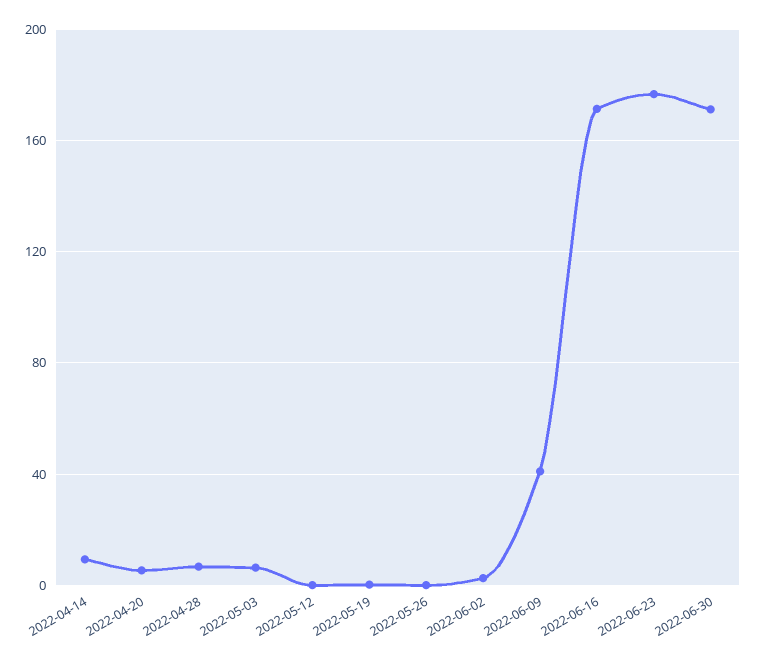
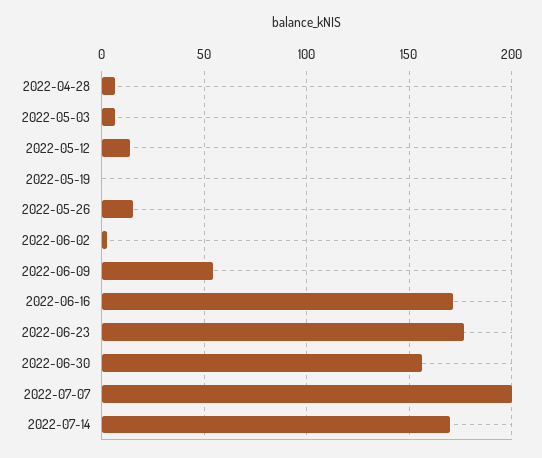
2022-04-14: 10 -> none
2022-04-20: 5 -> none
2022-05-12: 0 -> 15
2022-05-26: 0 -> 15
2022-06-09: 40 -> 55
2022-06-30: 170 -> 155
2022-07-07: none -> 200
2022-07-14: none -> 170

